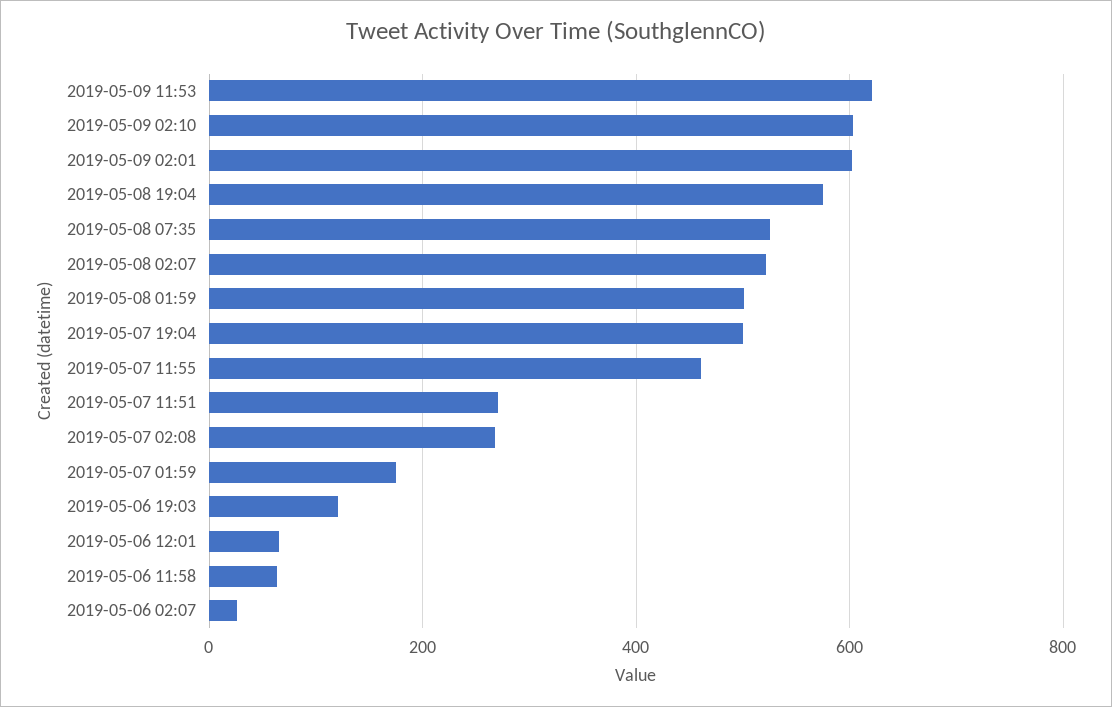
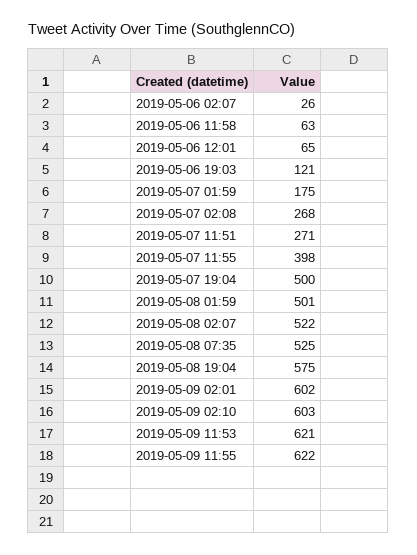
2019-05-07 11:55: 460 -> 398
2019-05-09 11:55: none -> 622

